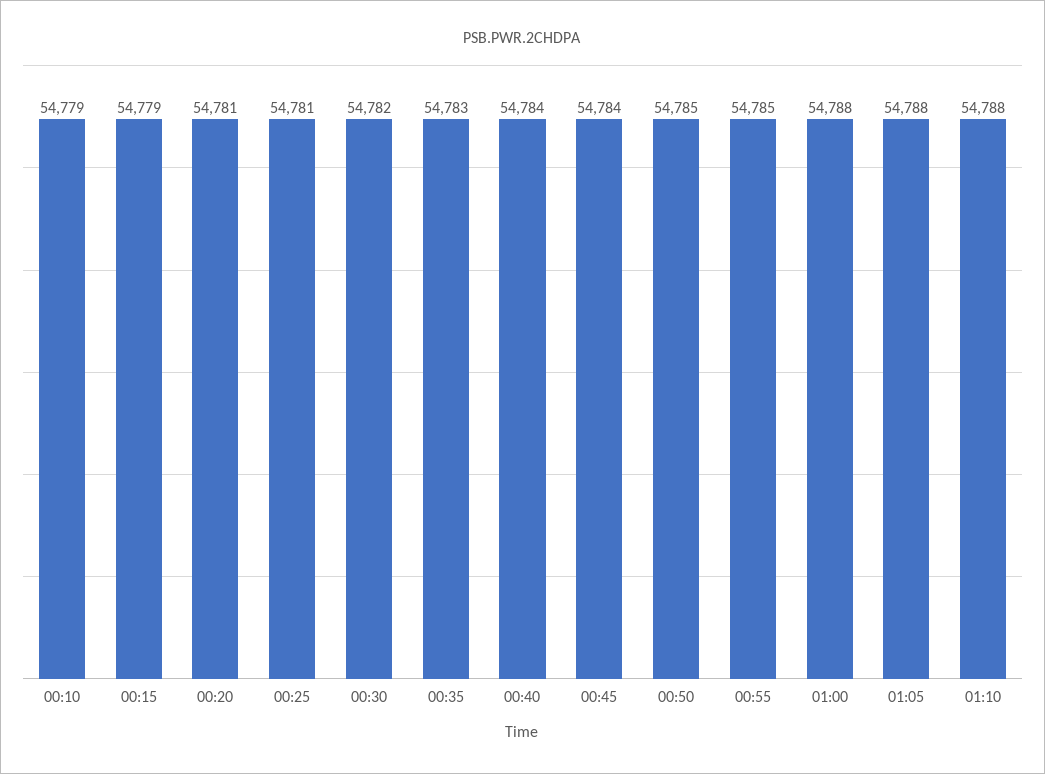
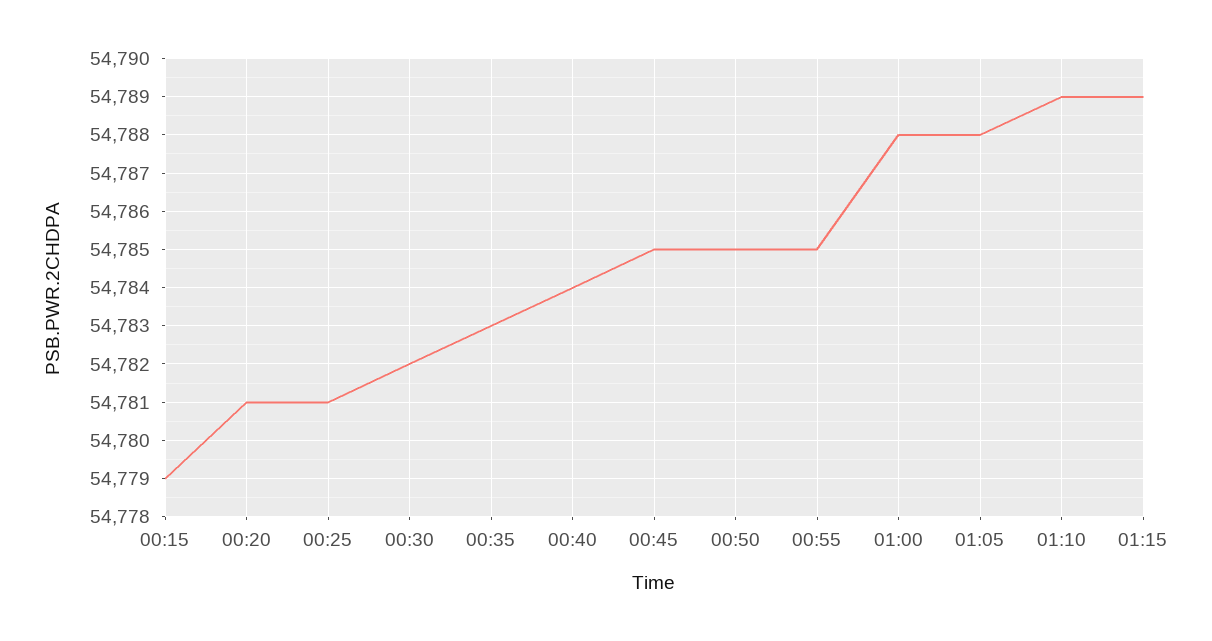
00:10: 54779 -> none
00:45: 54784 -> 54785
01:10: 54788 -> 54789
01:15: none -> 54789

